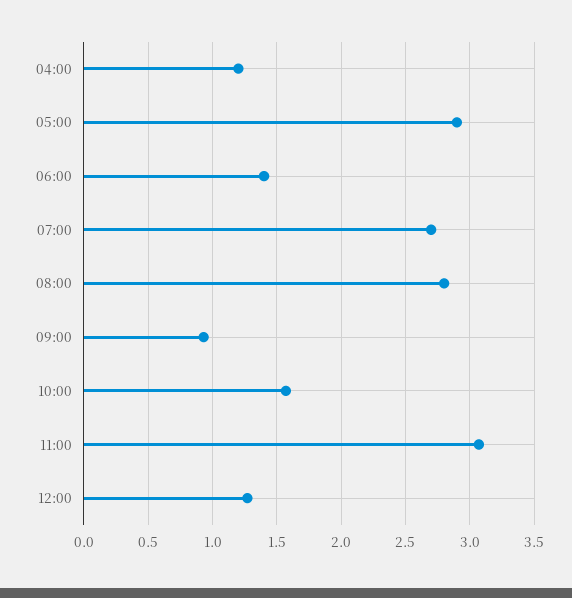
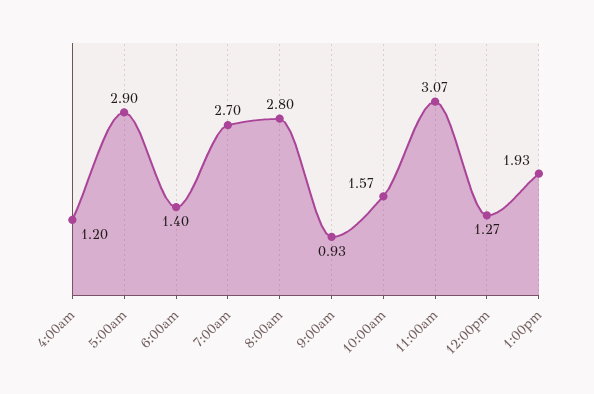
1:00pm: none -> 1.93

